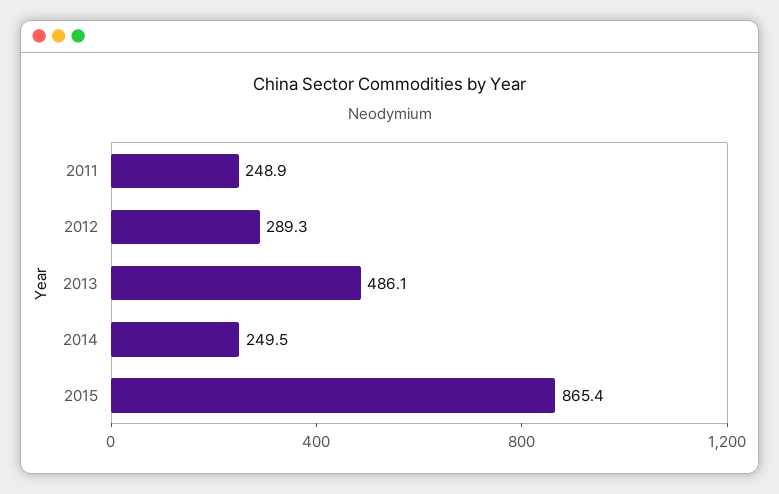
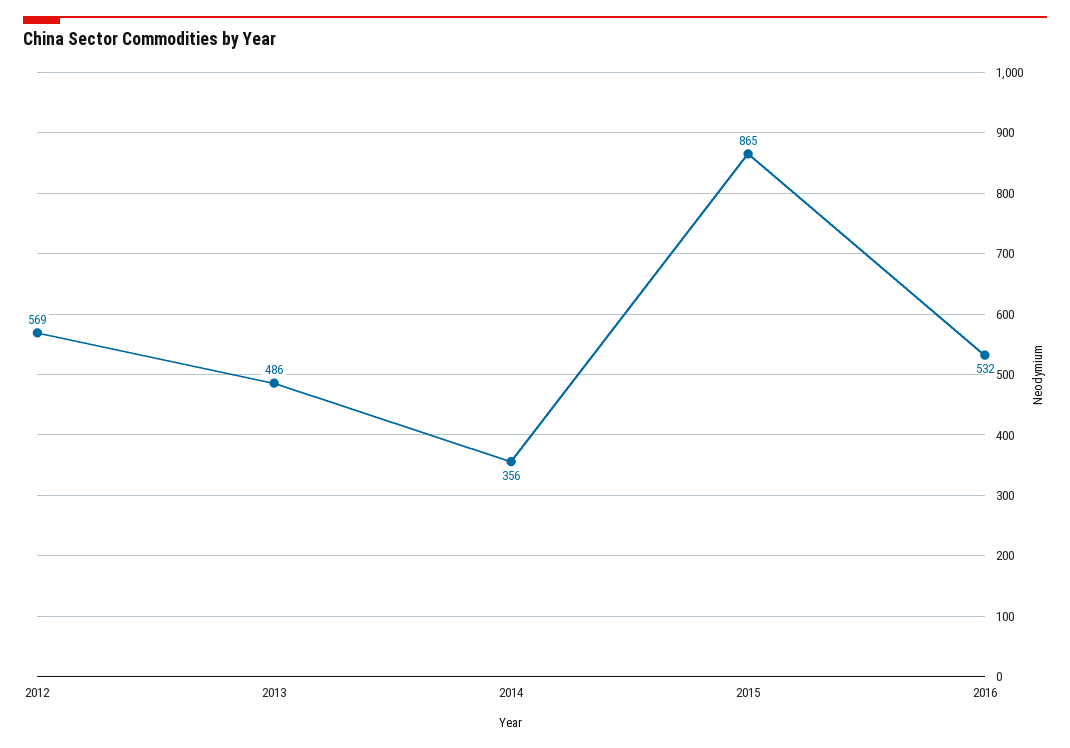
2011: 248.9 -> none
2012: 289.3 -> 569
2014: 249.5 -> 356
2016: none -> 532

